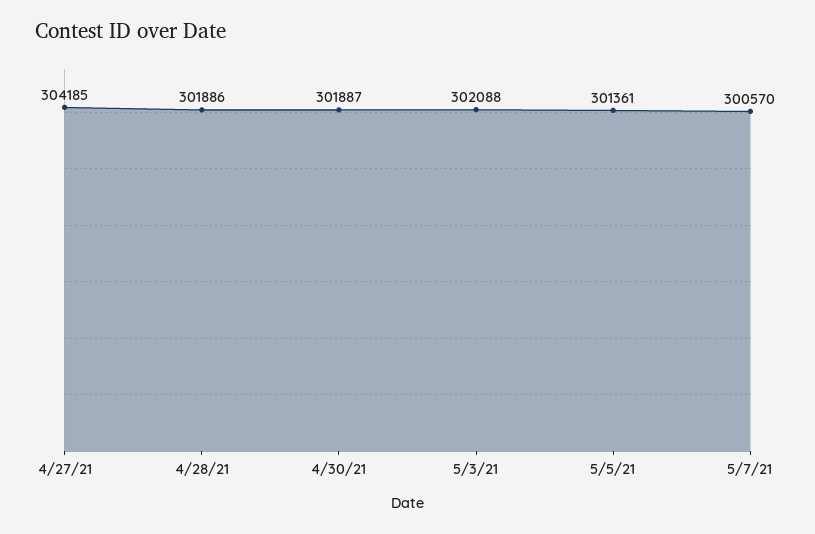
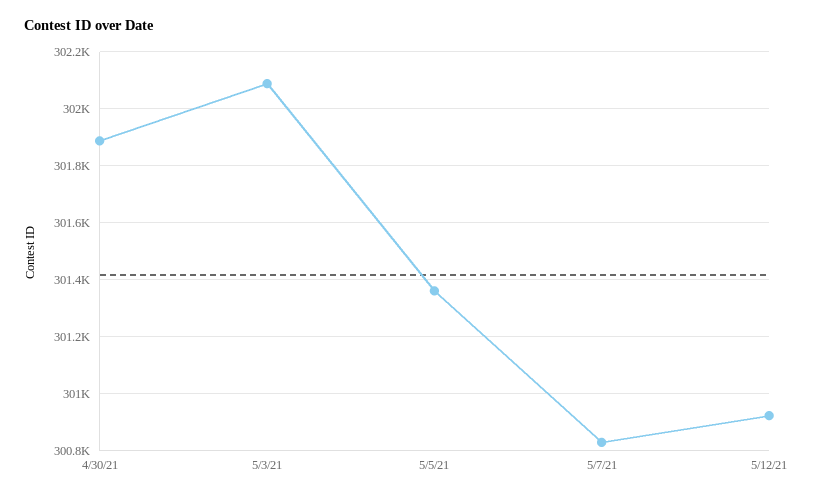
4/27/21: 304185 -> none
4/28/21: 301886 -> none
5/7/21: 300570 -> 300825
5/12/21: none -> 300925

